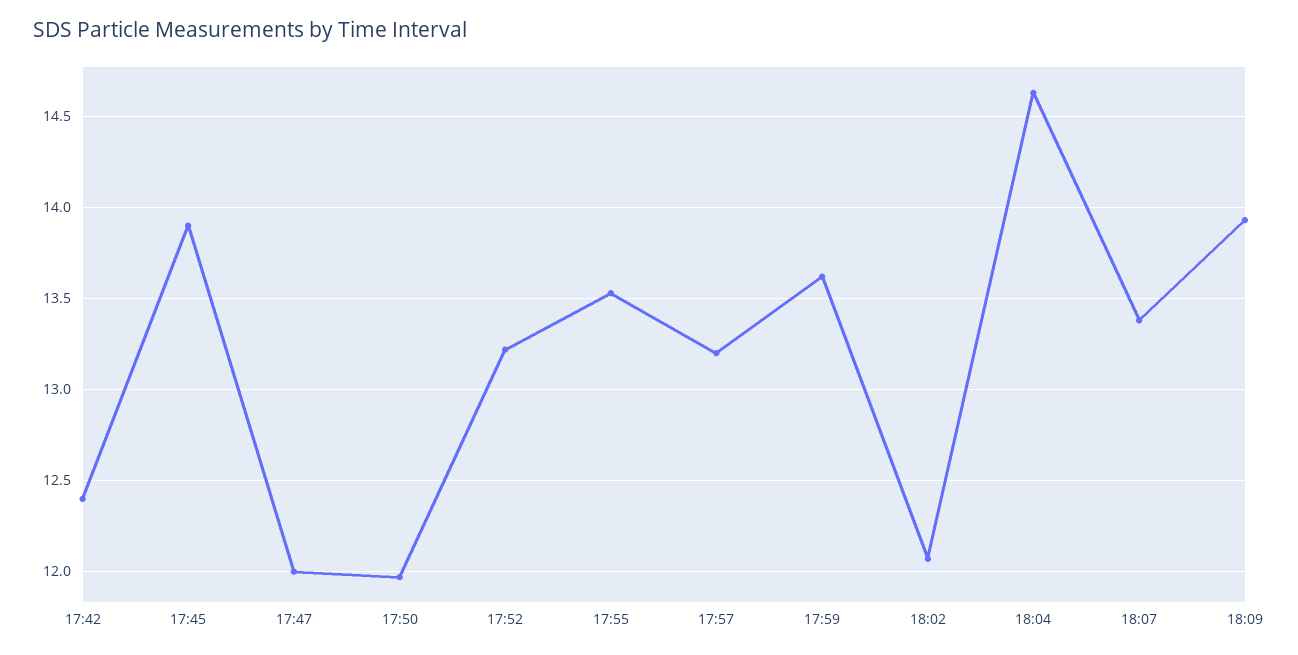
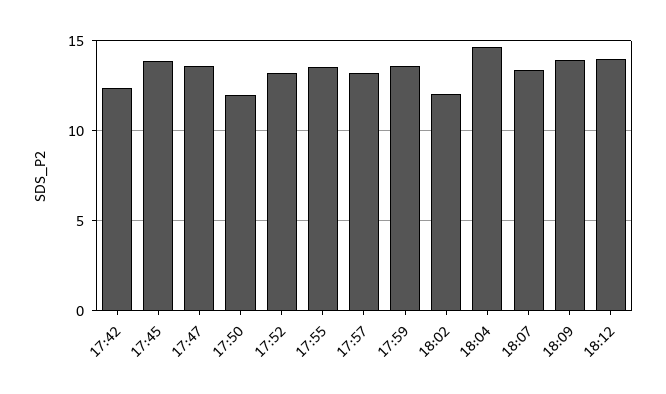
17:47: 12 -> 13.5
18:12: none -> 14

